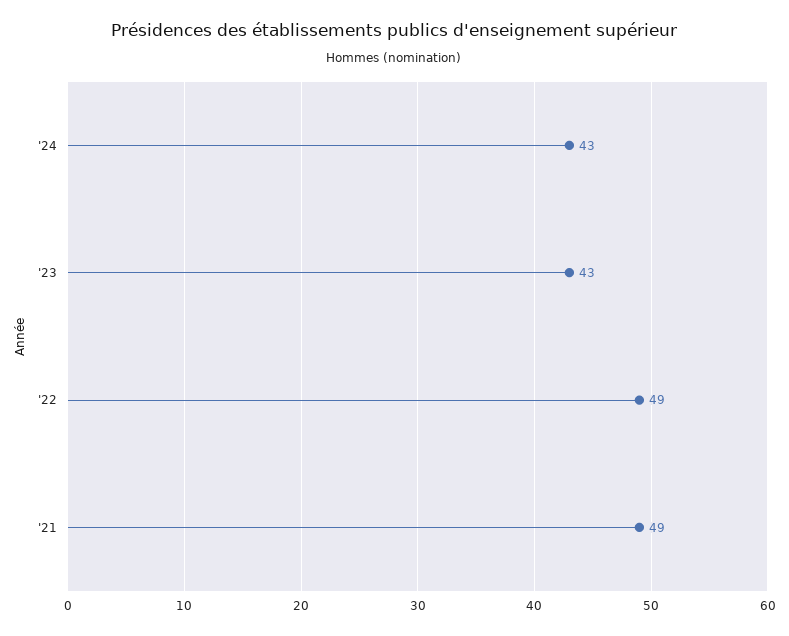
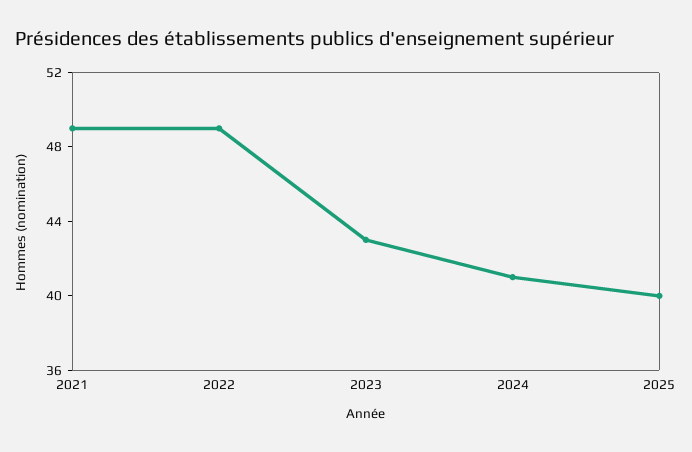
'24: 43 -> 41
2025: none -> 40

